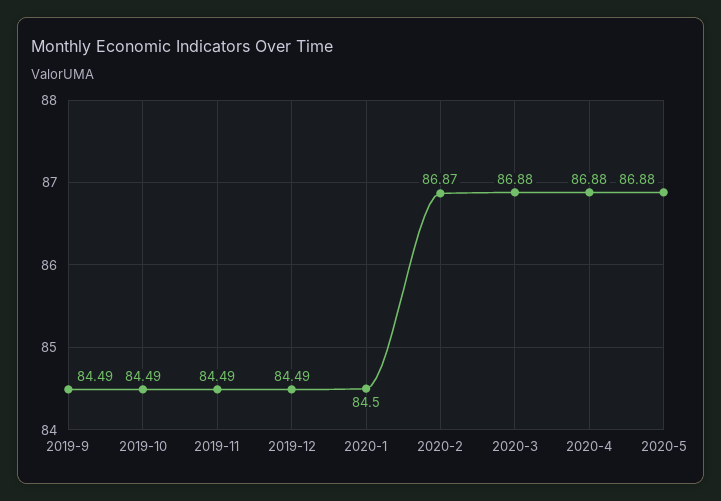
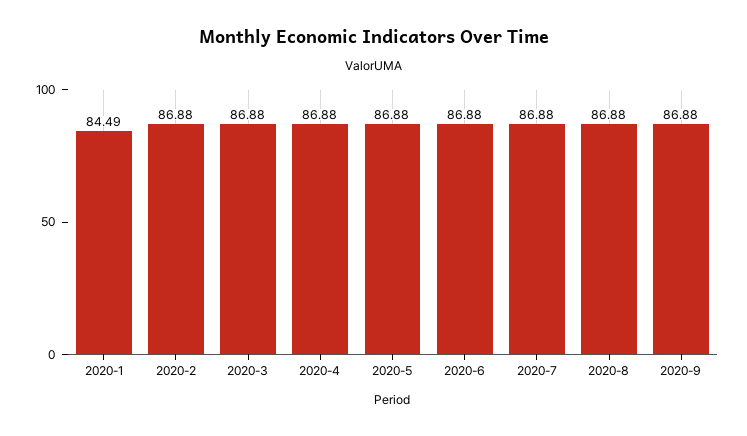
2019-9: 84.49 -> none
2019-10: 84.49 -> none
2019-11: 84.49 -> none
2019-12: 84.49 -> none
2020-1: 84.5 -> 84.49
2020-2: 86.87 -> 86.88
2020-6: none -> 86.88
2020-7: none -> 86.88
2020-8: none -> 86.88
2020-9: none -> 86.88

